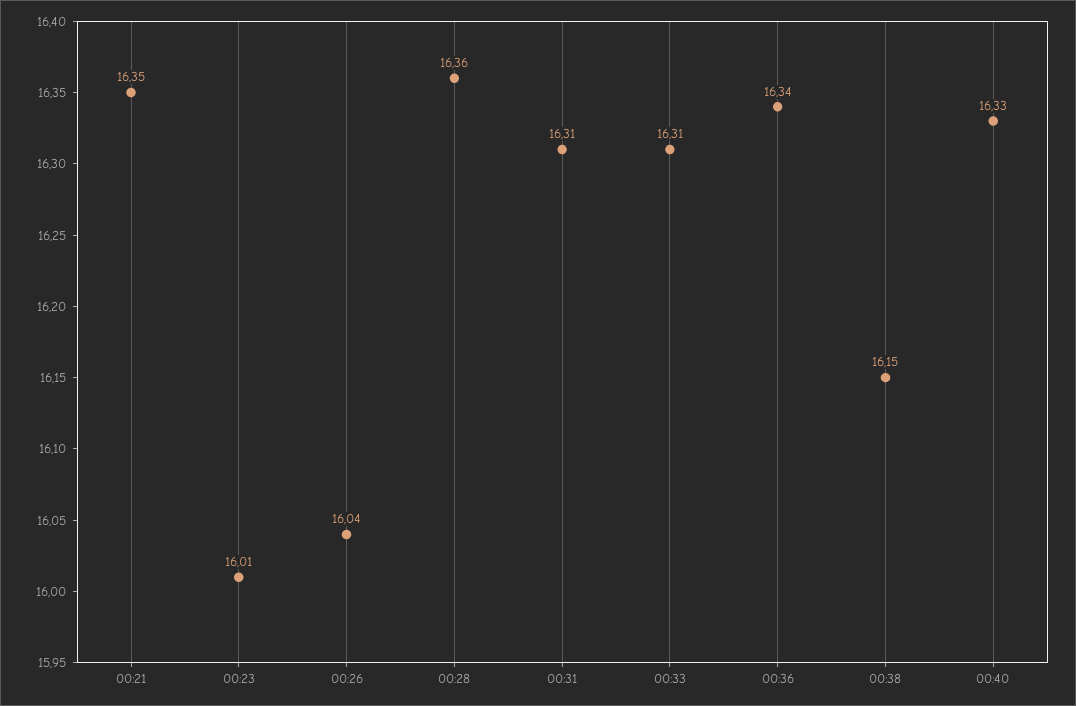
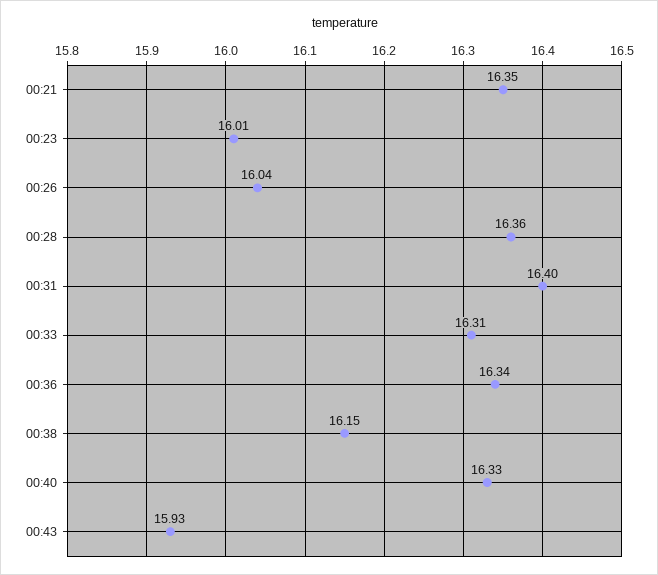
00:31: 16.31 -> 16.4
00:43: none -> 15.93

